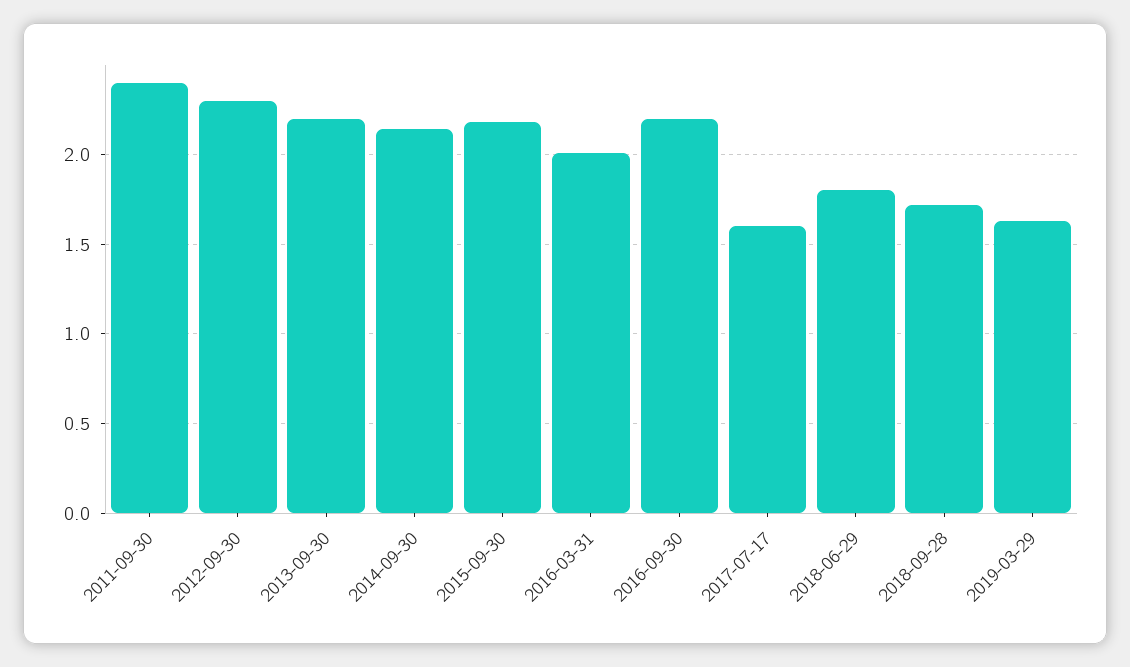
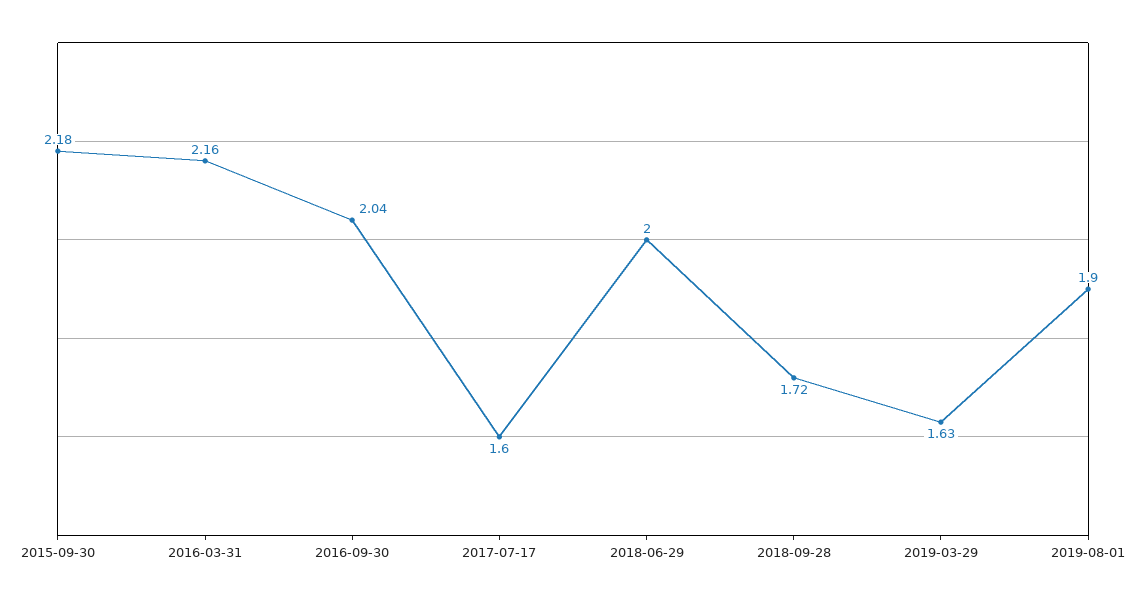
2011-09-30: 2.4 -> none
2012-09-30: 2.3 -> none
2013-09-30: 2.2 -> none
2014-09-30: 2.15 -> none
2016-03-31: 2 -> 2.16
2016-09-30: 2.2 -> 2.04
2018-06-29: 1.8 -> 2
2019-08-01: none -> 1.9

